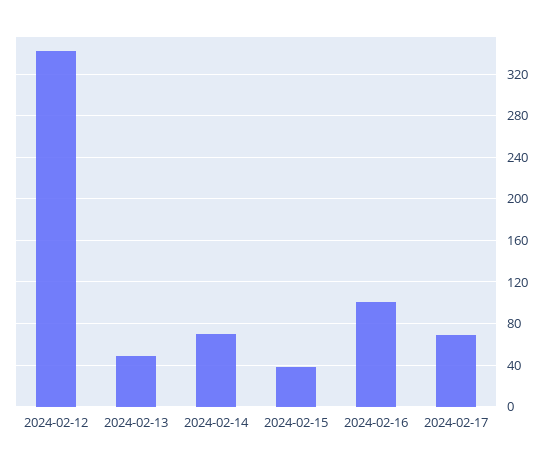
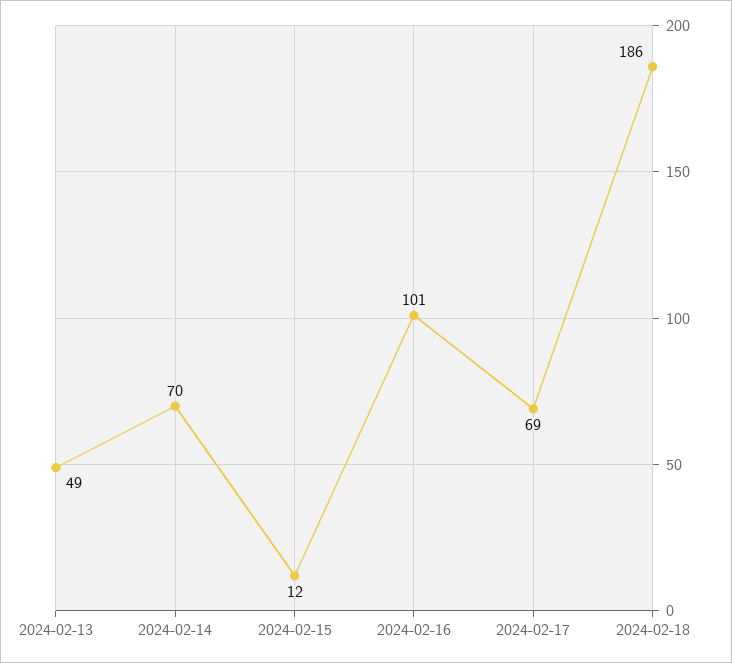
2024-02-12: 340 -> none
2024-02-15: 40 -> 12
2024-02-18: none -> 186

